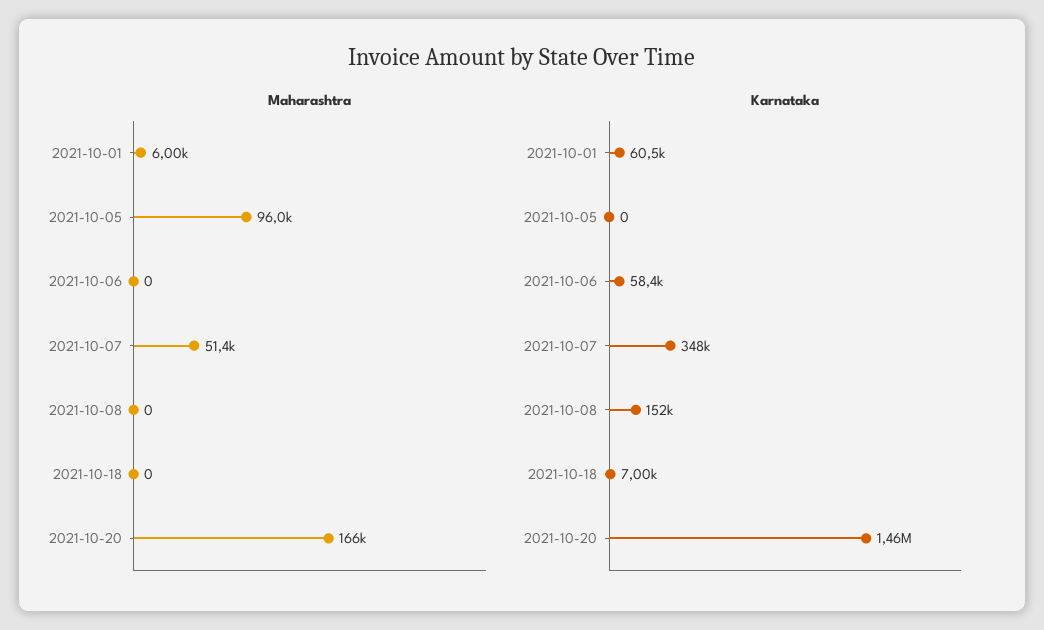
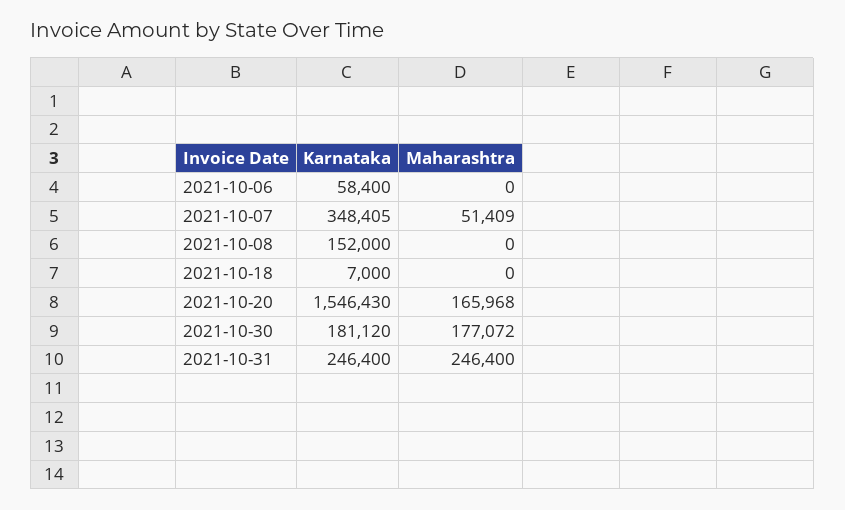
Maharashtra, 2021-10-01: 6000 -> none
Maharashtra, 2021-10-05: 96000 -> none
Karnataka, 2021-10-01: 60500 -> none
Karnataka, 2021-10-05: 0 -> none
Karnataka, 2021-10-20: 1460000 -> 1546430
Karnataka, 2021-10-30: none -> 181120
Maharashtra, 2021-10-30: none -> 177072
Karnataka, 2021-10-31: none -> 246400
Maharashtra, 2021-10-31: none -> 246400

